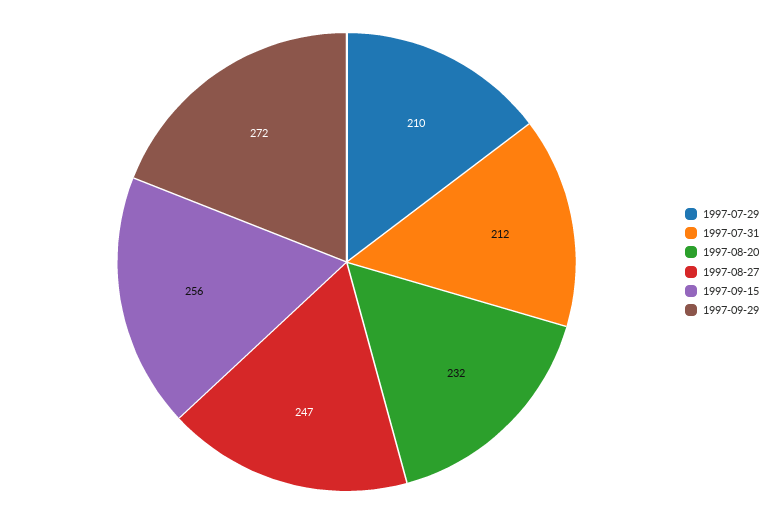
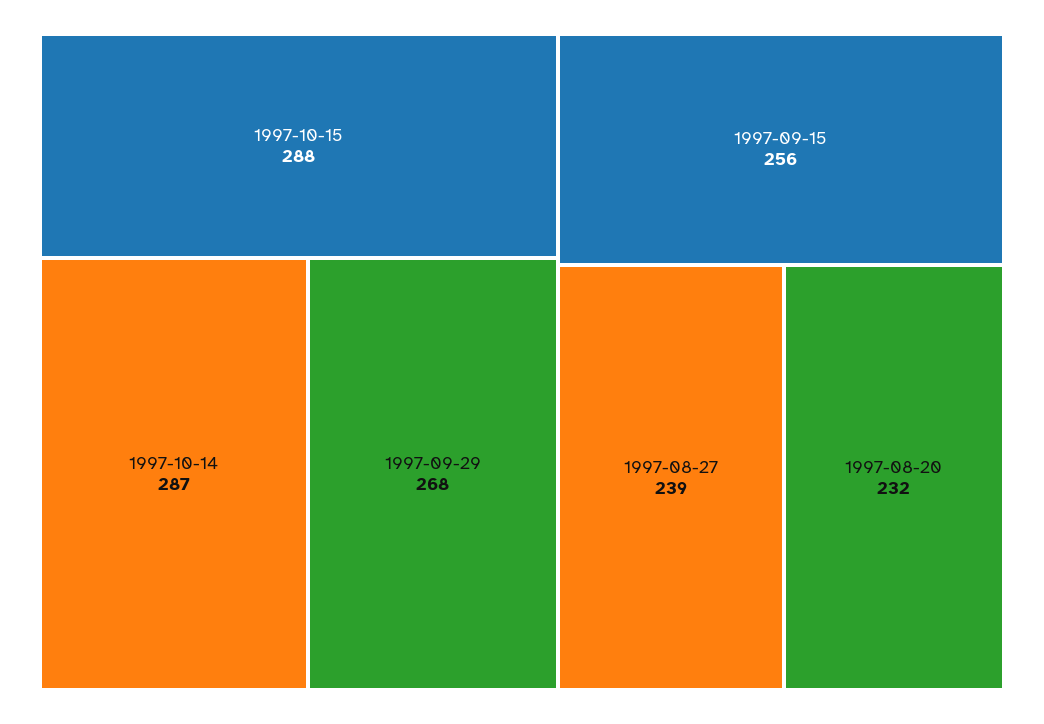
1997-07-29: 210 -> none
1997-07-31: 212 -> none
1997-08-27: 247 -> 239
1997-09-29: 272 -> 268
1997-10-15: none -> 288
1997-10-14: none -> 287

